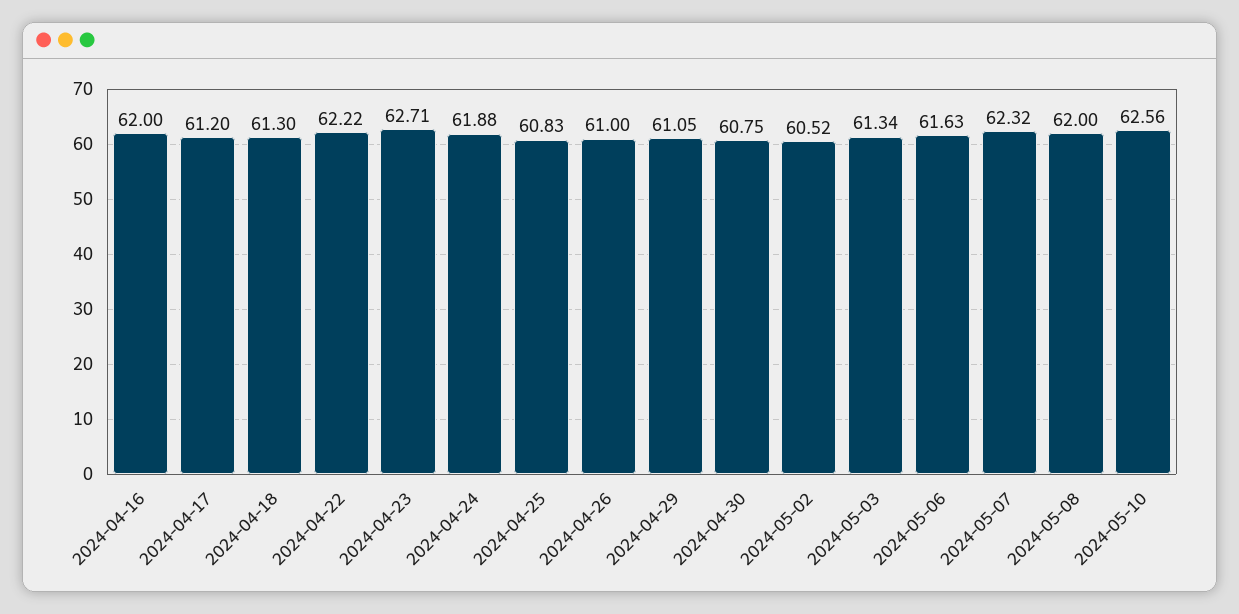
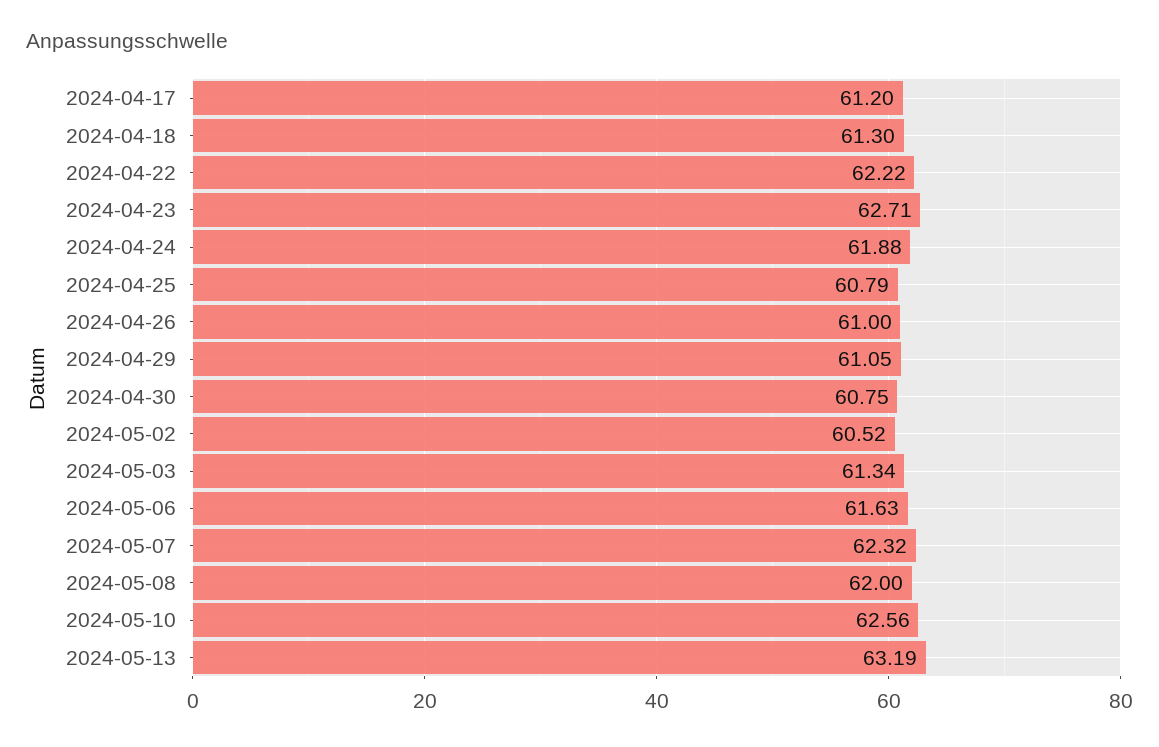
2024-04-16: 62 -> none
2024-04-25: 60.83 -> 60.79
2024-05-13: none -> 63.19

